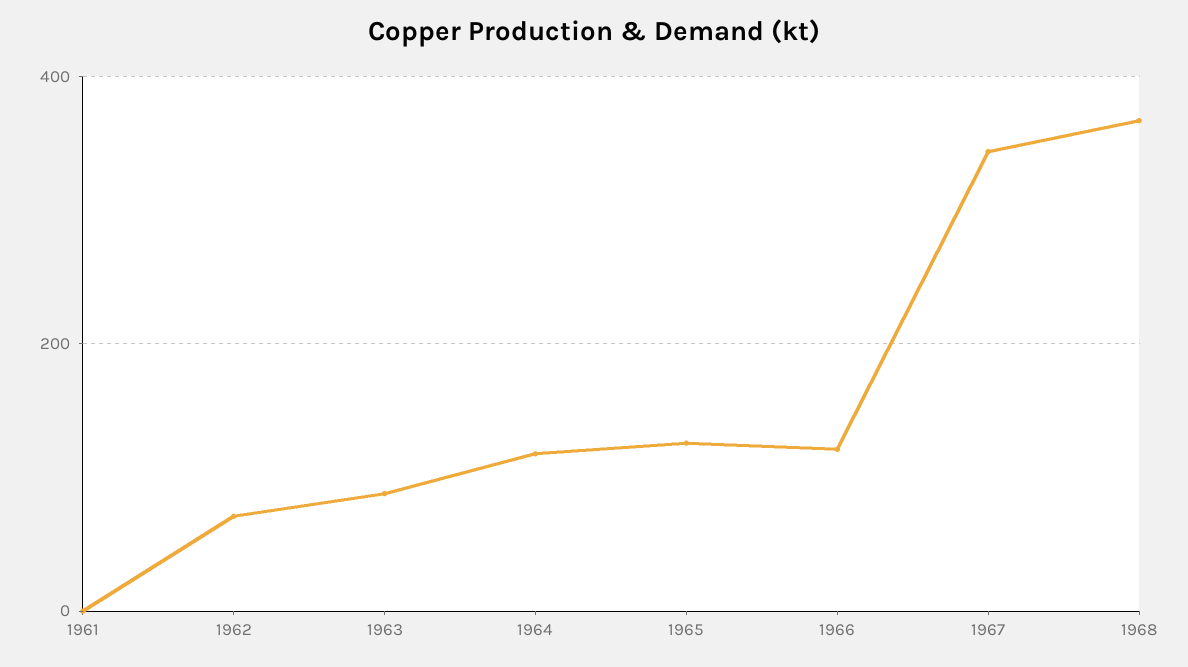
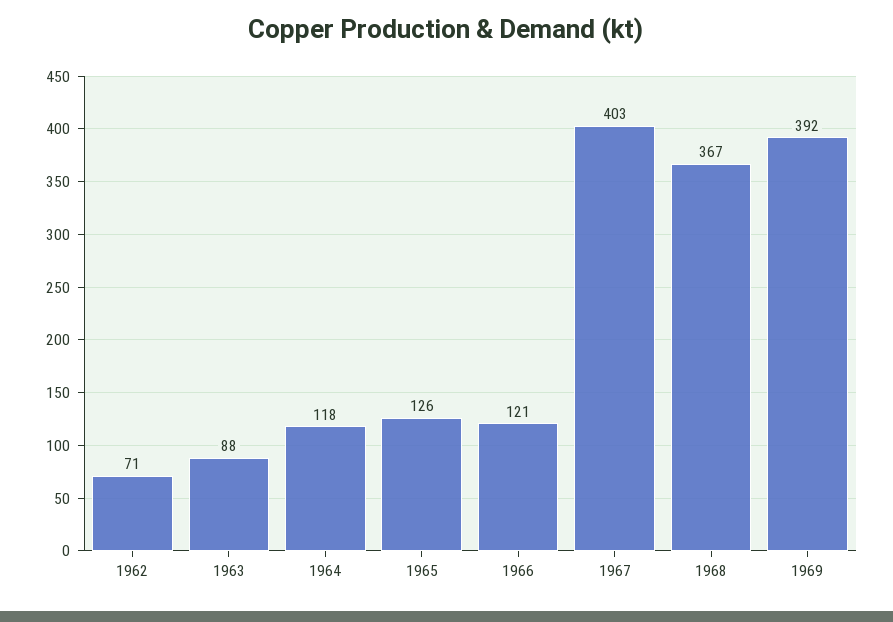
1961: 0 -> none
1967: 340 -> 403
1969: none -> 392

